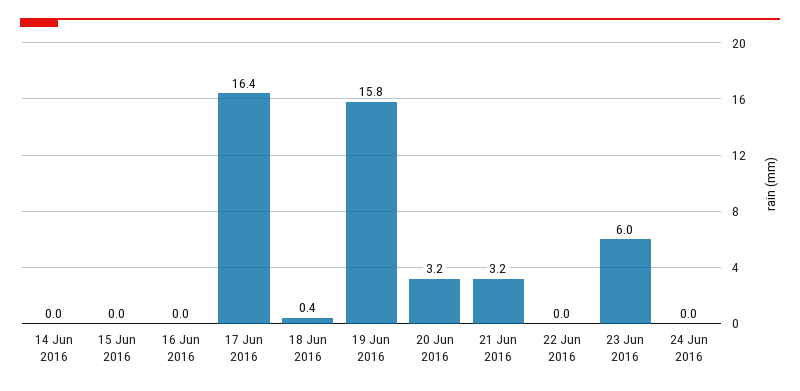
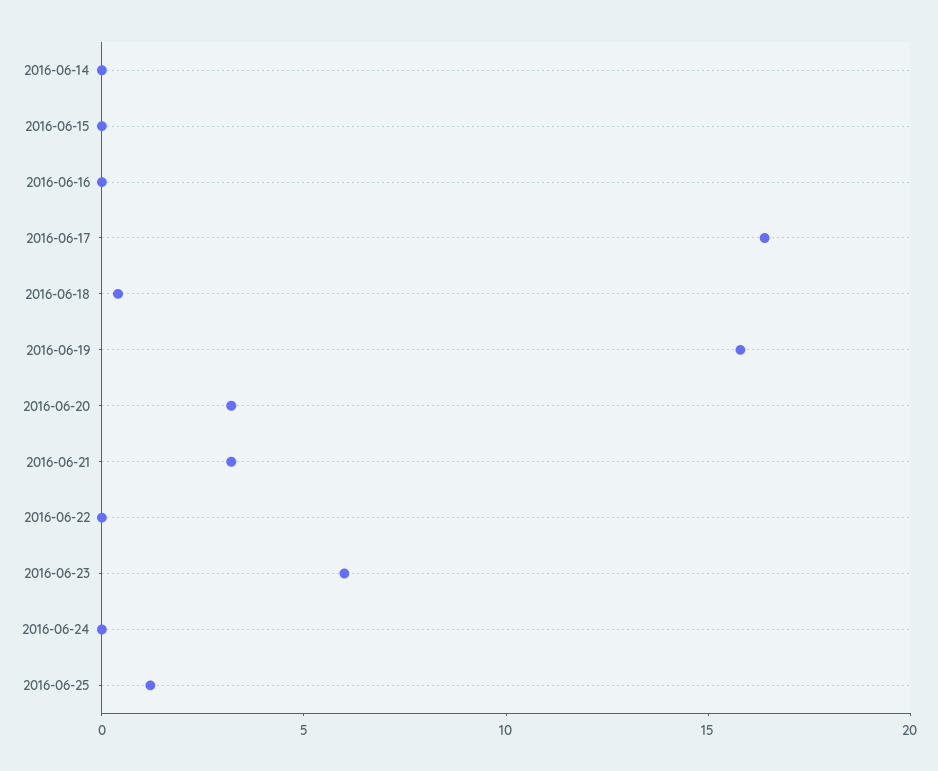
2016-06-25: none -> 1

